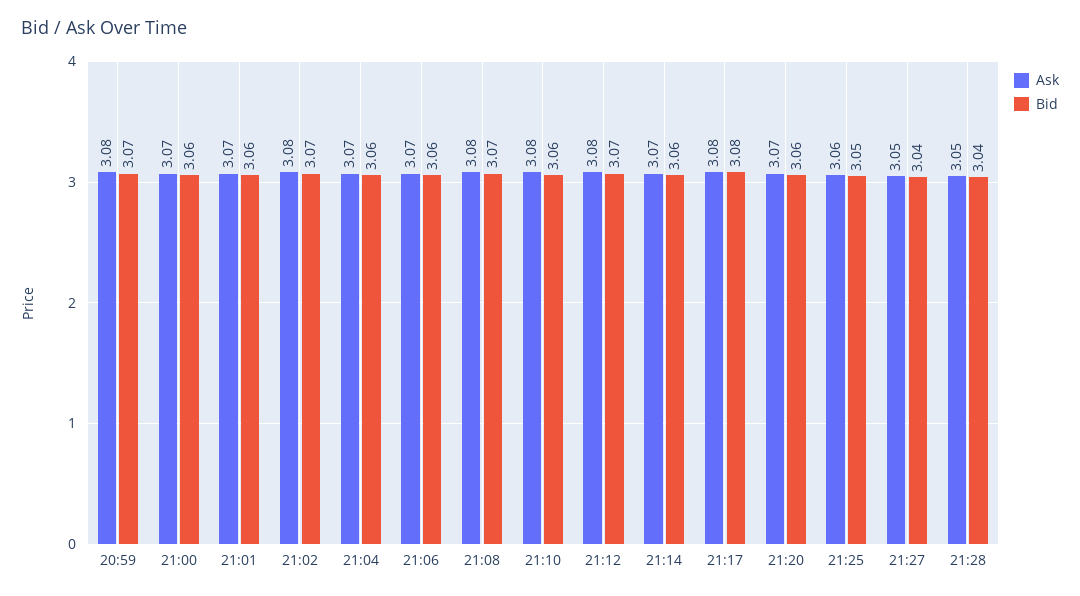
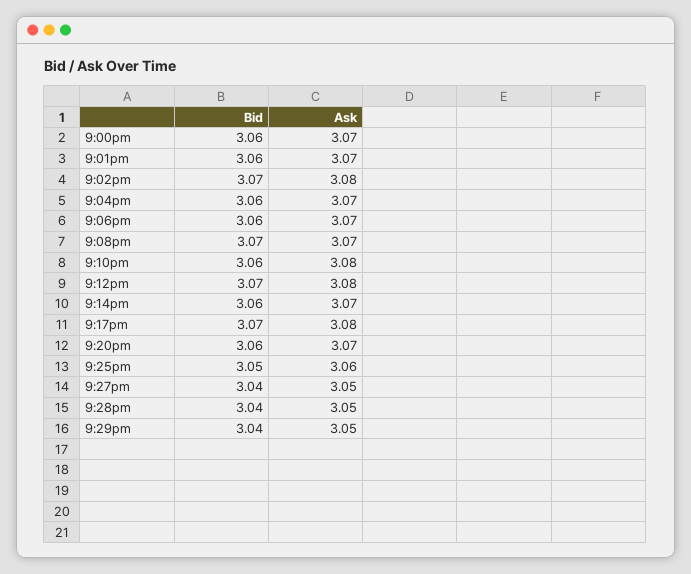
Ask, 20:59: 3.08 -> none
Bid, 20:59: 3.07 -> none
Ask, 21:08: 3.08 -> 3.07
Bid, 21:17: 3.08 -> 3.07
Bid, 9:29pm: none -> 3.04
Ask, 9:29pm: none -> 3.05

